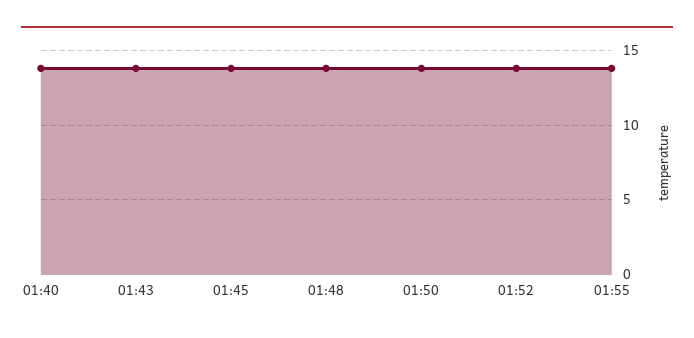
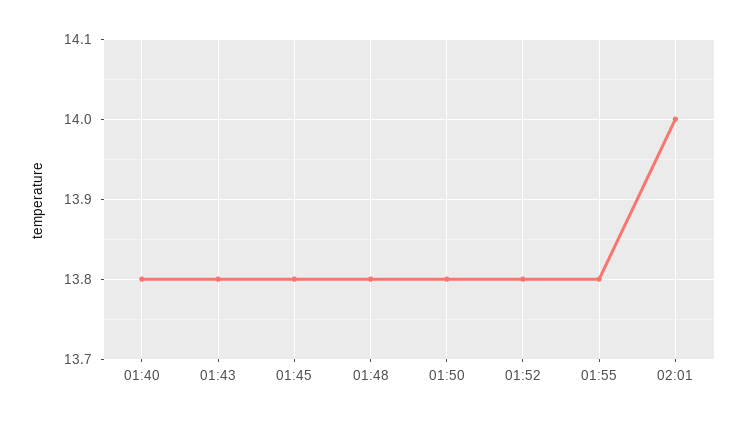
02:01: none -> 14

